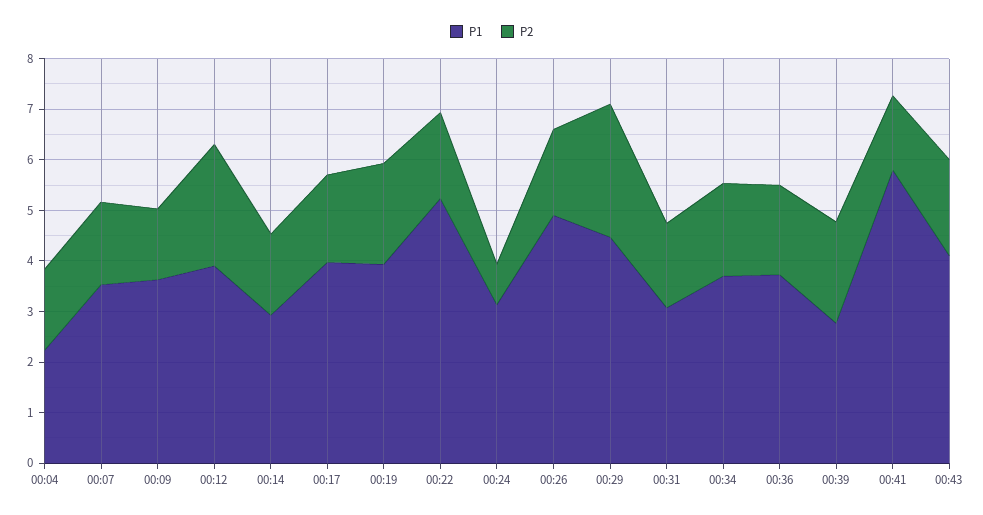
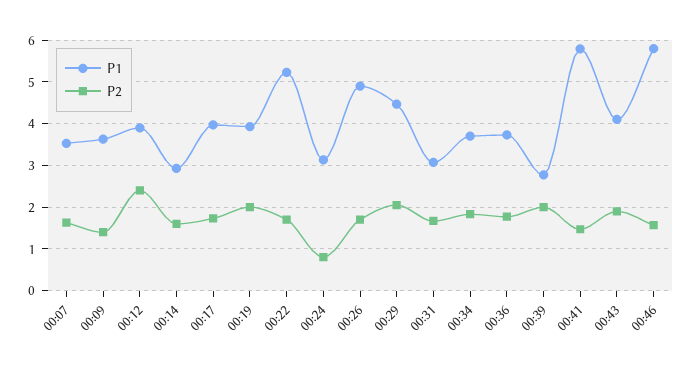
P1, 00:04: 2.2 -> none
P2, 00:04: 1.6 -> none
P2, 00:29: 2.6 -> 2
P1, 00:46: none -> 5.8
P2, 00:46: none -> 1.6

